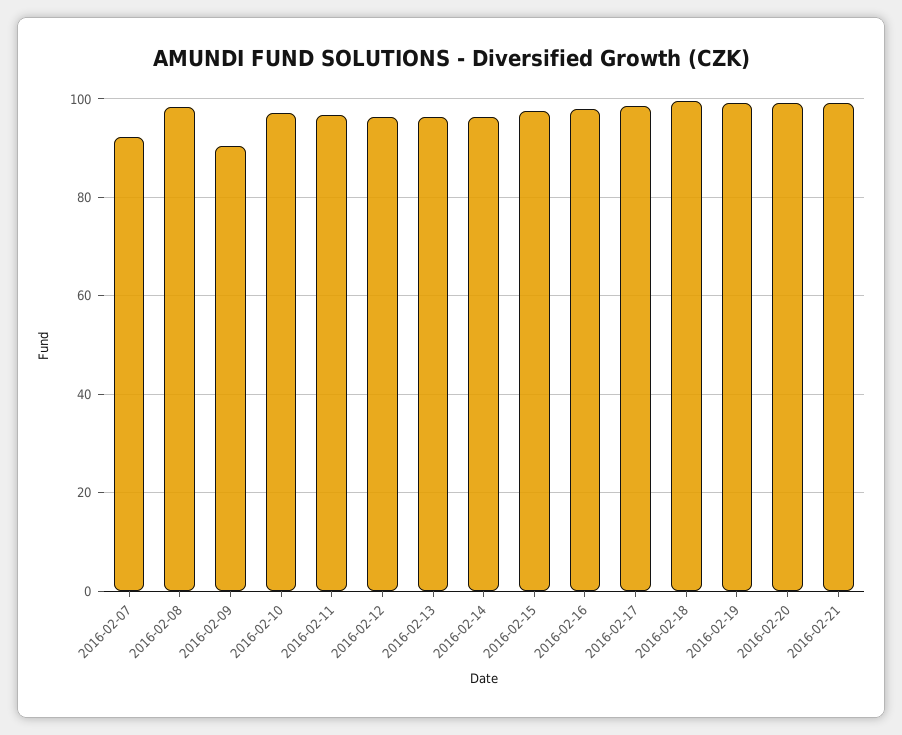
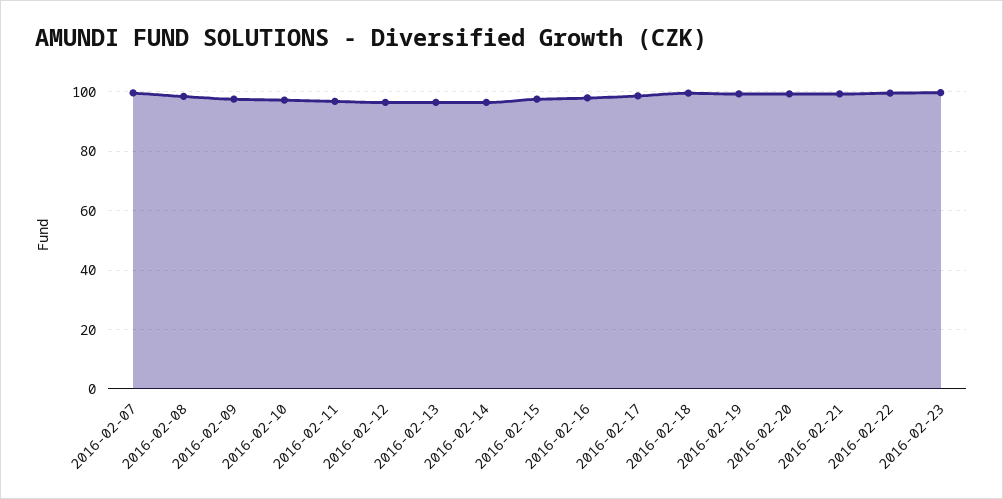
2016-02-07: 92 -> 100
2016-02-09: 90 -> 97.5
2016-02-22: none -> 100
2016-02-23: none -> 100

